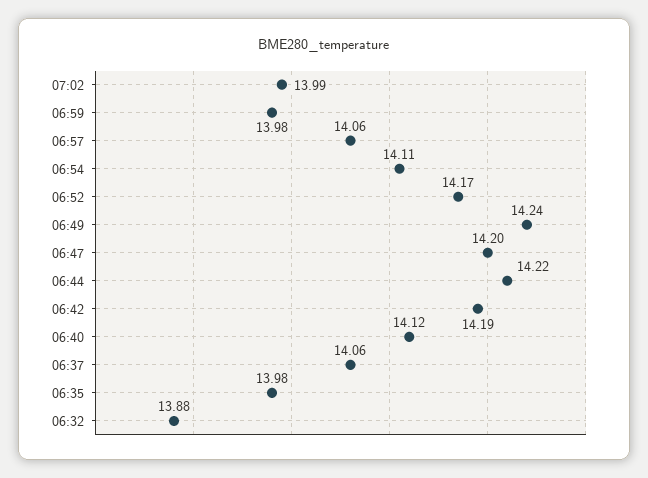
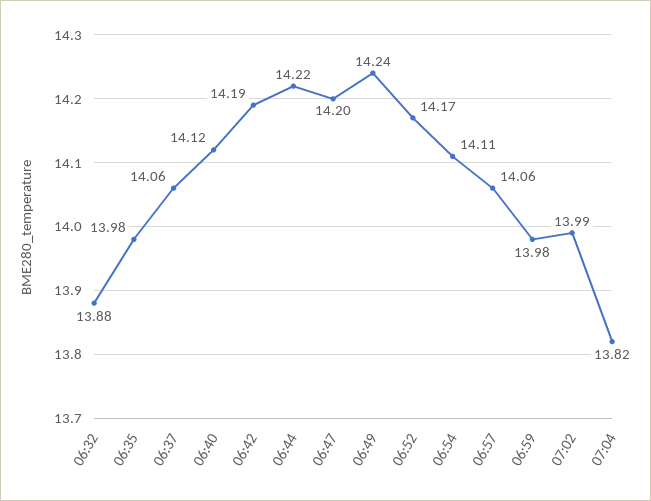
07:04: none -> 13.82

